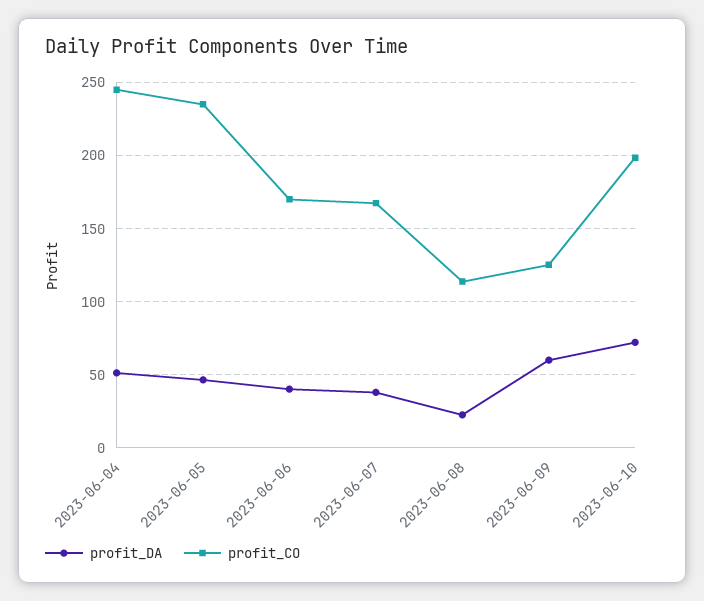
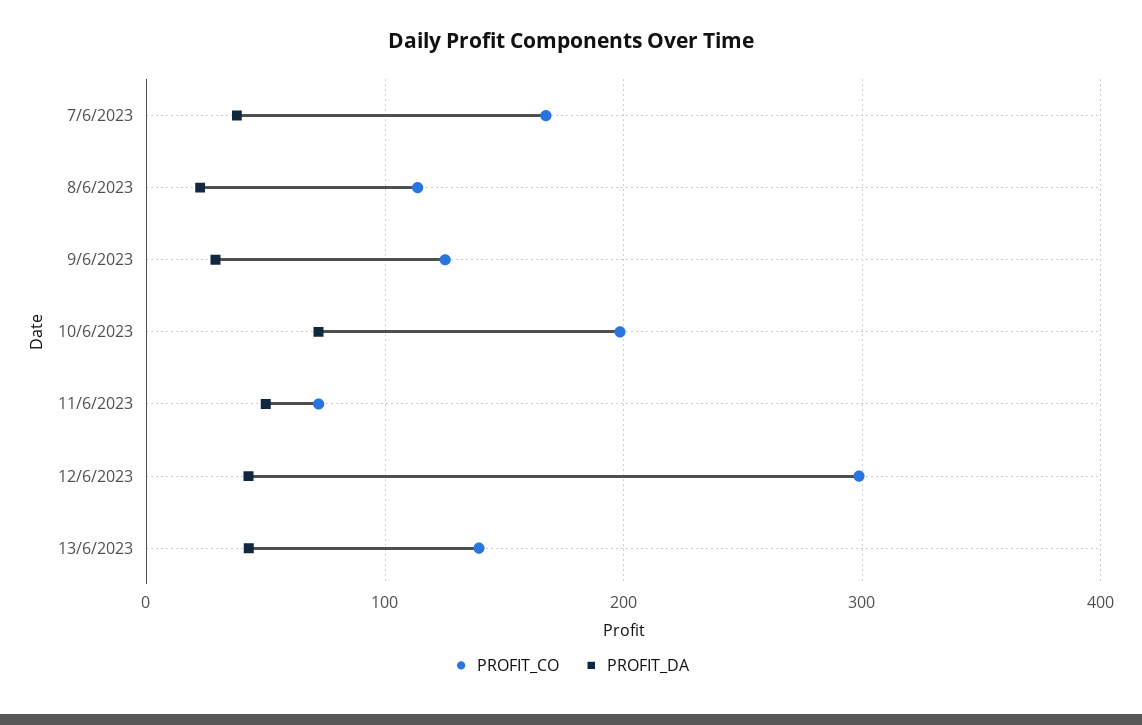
profit_DA, 2023-06-04: 50 -> none
profit_CO, 2023-06-04: 245 -> none
profit_DA, 2023-06-05: 45 -> none
profit_CO, 2023-06-05: 235 -> none
profit_DA, 2023-06-06: 40 -> none
profit_CO, 2023-06-06: 170 -> none
profit_DA, 2023-06-09: 60 -> 30
profit_CO, 11/6/2023: none -> 70
profit_DA, 11/6/2023: none -> 50
profit_CO, 12/6/2023: none -> 300
profit_DA, 12/6/2023: none -> 40
profit_CO, 13/6/2023: none -> 140
profit_DA, 13/6/2023: none -> 40

